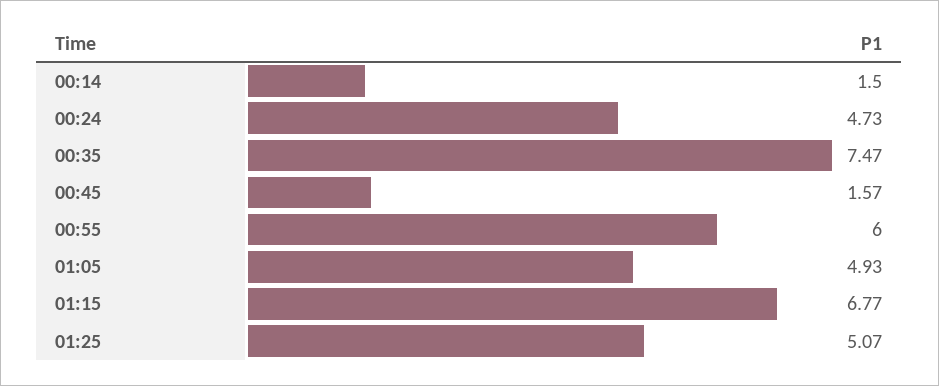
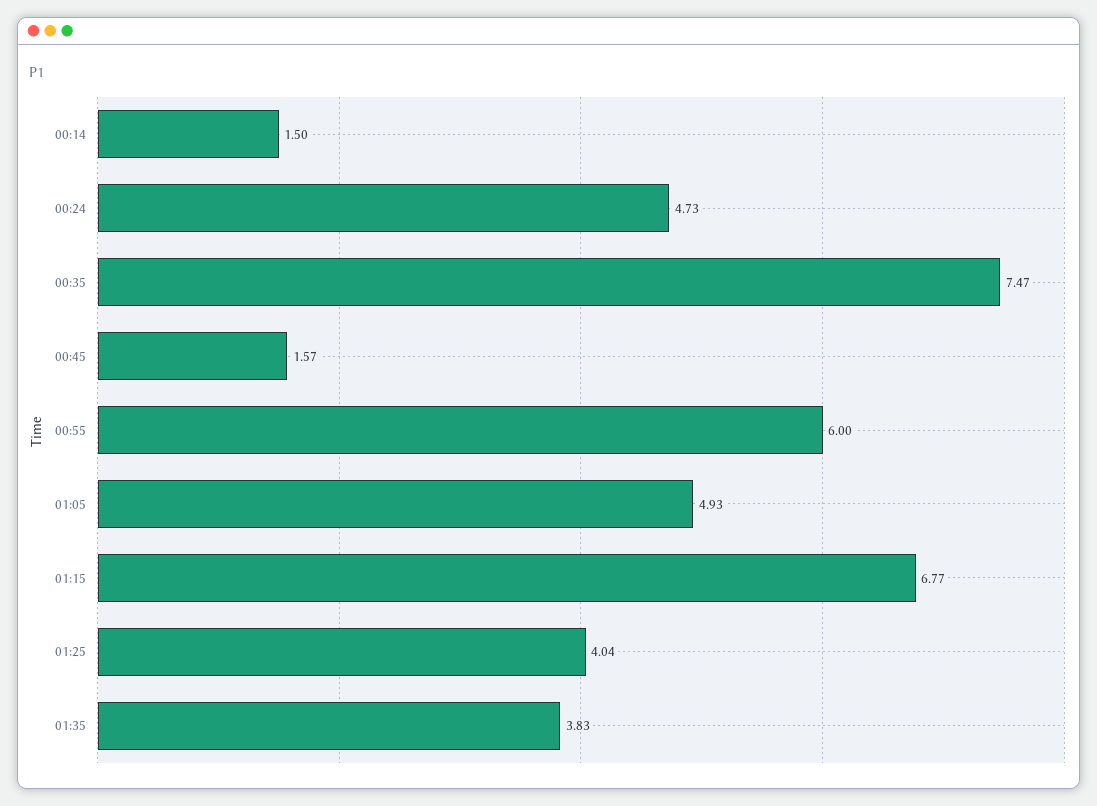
01:25: 5.07 -> 4.04
01:35: none -> 3.83

